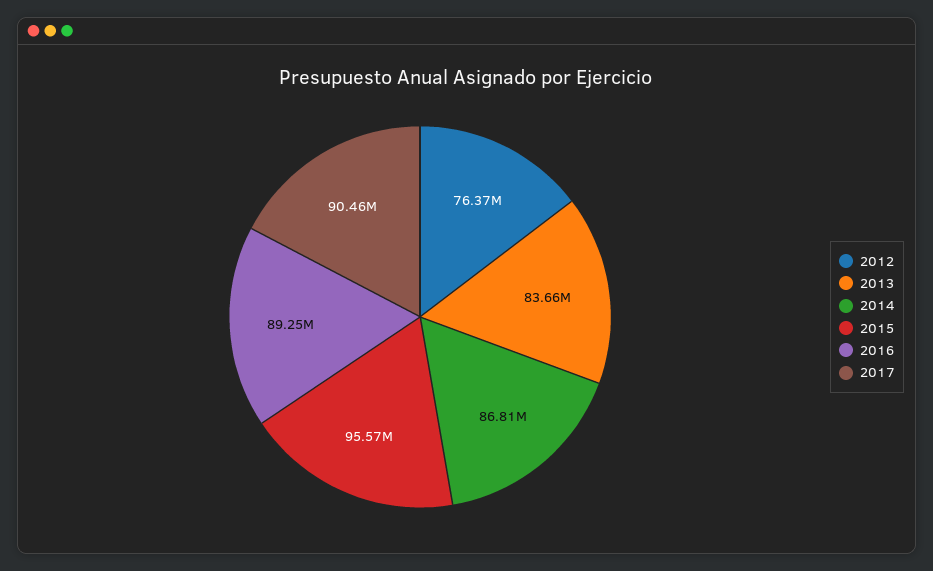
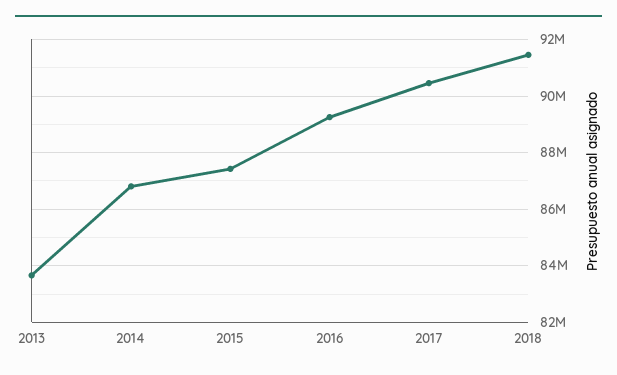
2012: 76370000 -> none
2015: 95570000 -> 87500000
2018: none -> 91500000

